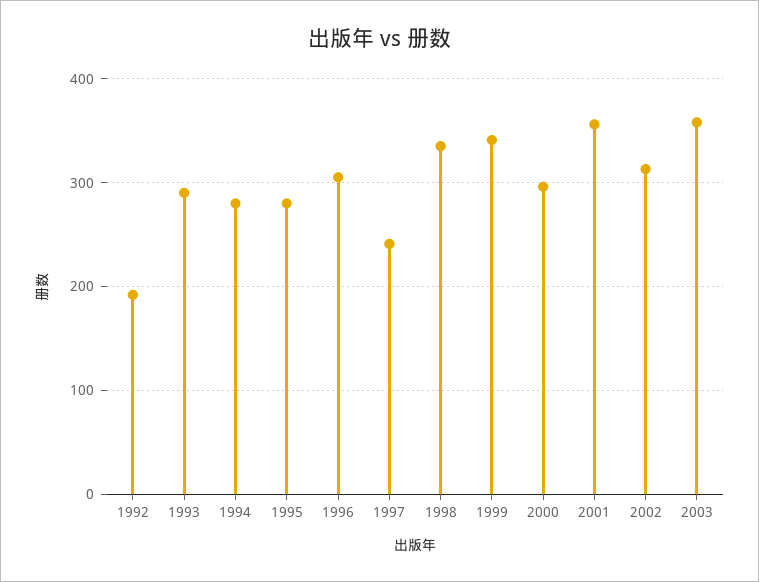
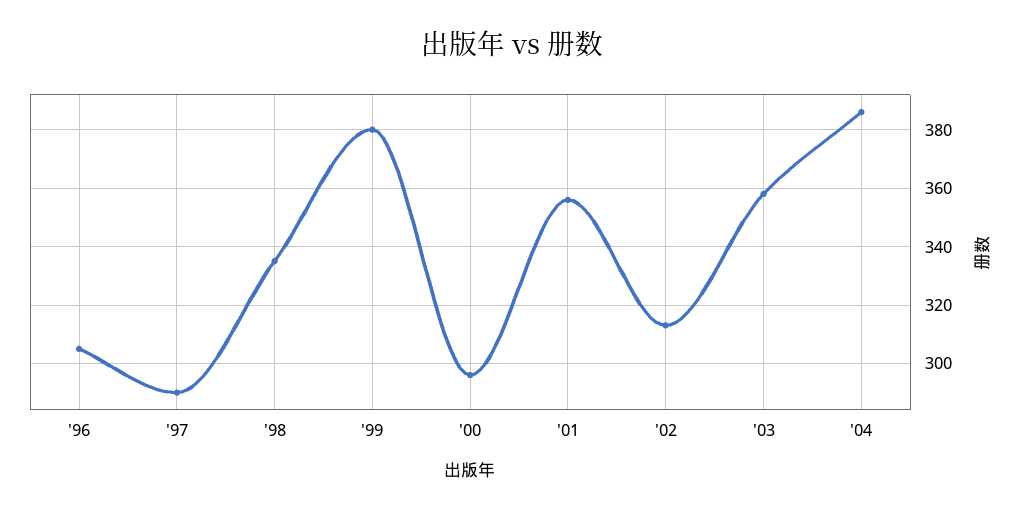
1992: 190 -> none
1993: 290 -> none
1994: 280 -> none
1995: 280 -> none
1997: 240 -> 290
1999: 340 -> 380
'04: none -> 385

